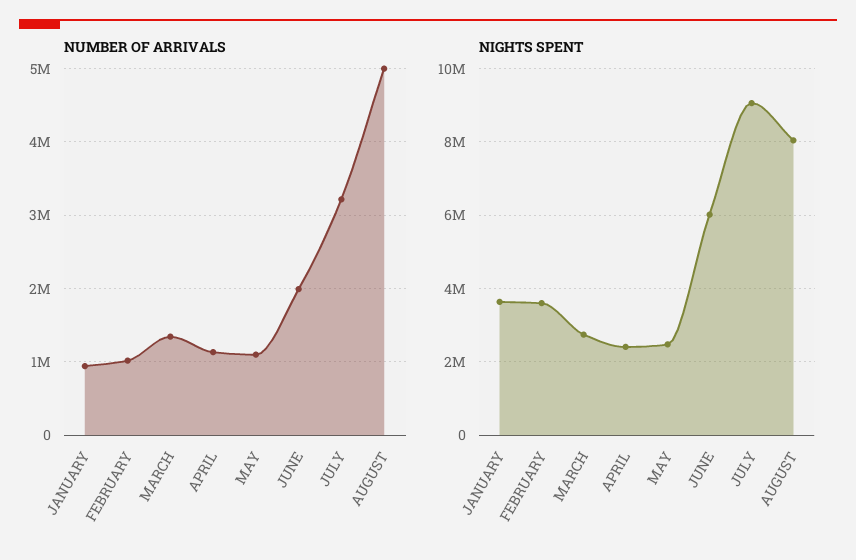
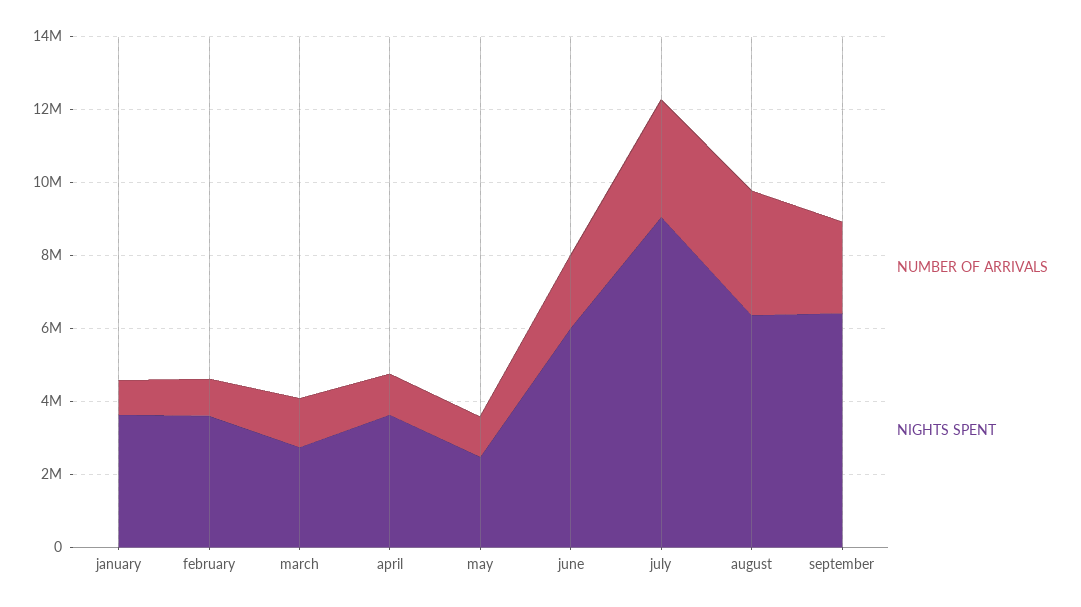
NUMBER OF ARRIVALS, AUGUST: 5000000 -> 3500000
NIGHTS SPENT, APRIL: 2400000 -> 3500000
NIGHTS SPENT, AUGUST: 8000000 -> 6500000
NUMBER OF ARRIVALS, september: none -> 2500000
NIGHTS SPENT, september: none -> 6500000

